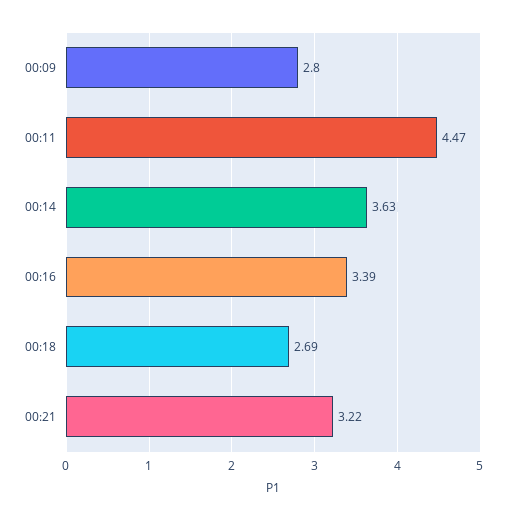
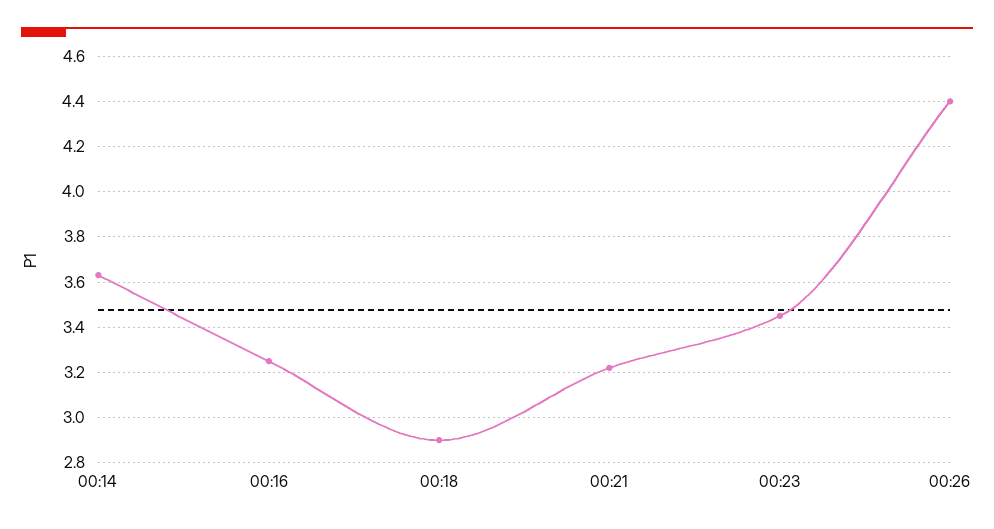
00:09: 2.8 -> none
00:11: 4.47 -> none
00:16: 3.39 -> 3.25
00:18: 2.69 -> 2.9
00:23: none -> 3.45
00:26: none -> 4.4

